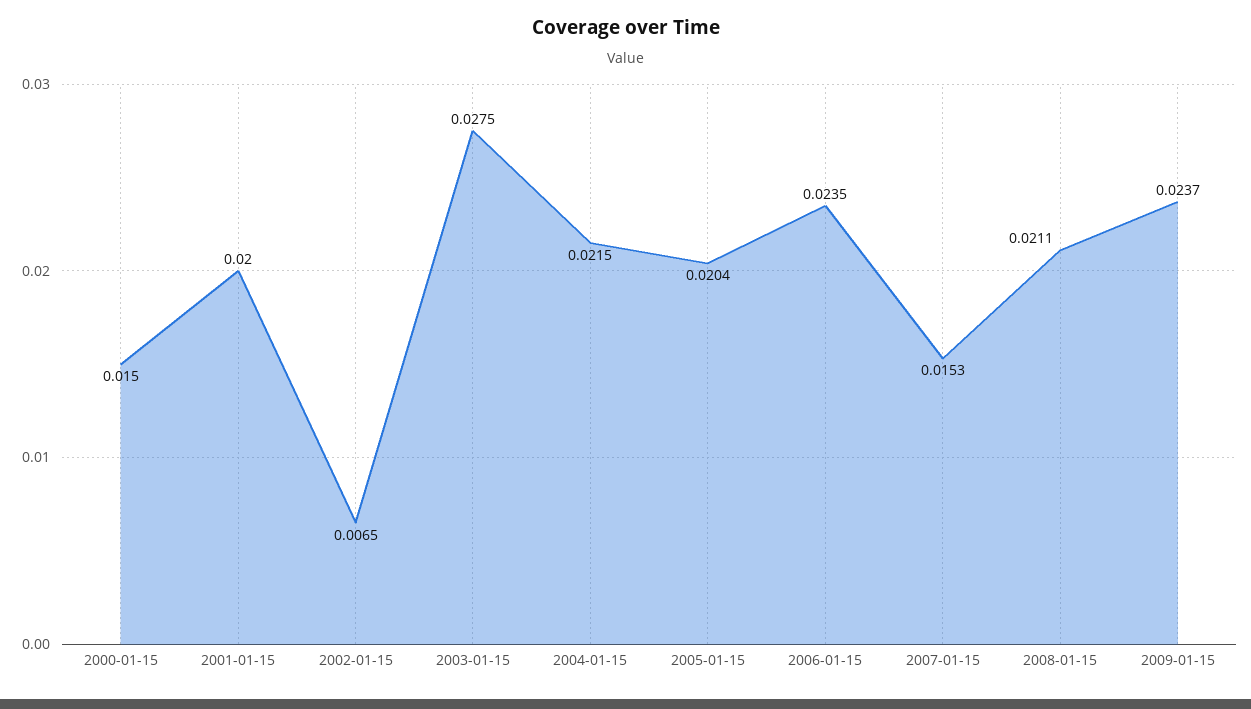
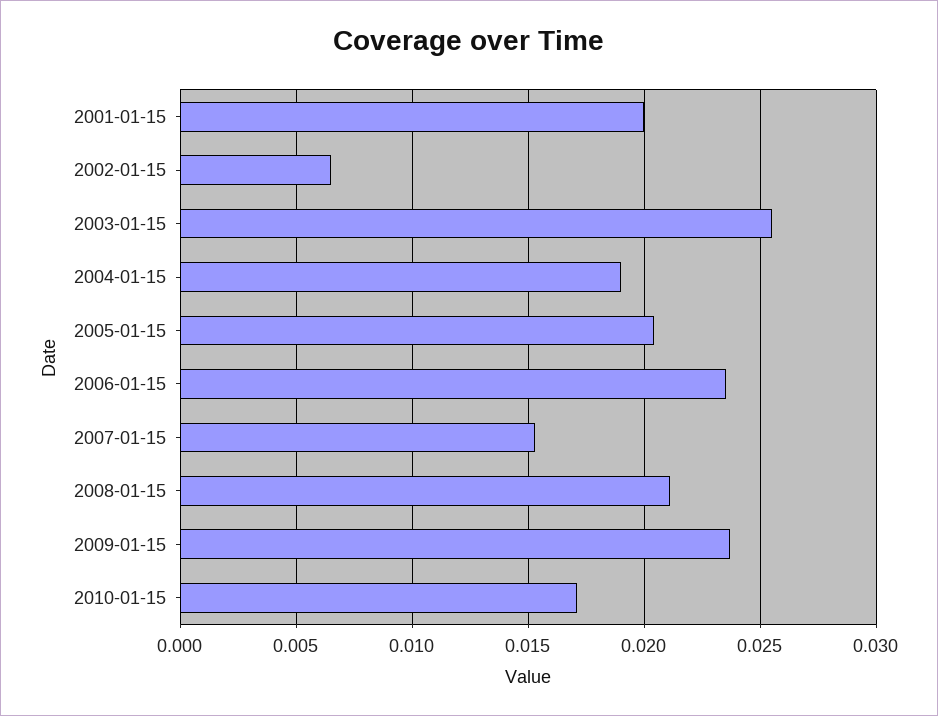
2000-01-15: 0.015 -> none
2003-01-15: 0.0275 -> 0.0255
2004-01-15: 0.0215 -> 0.019
2010-01-15: none -> 0.017

